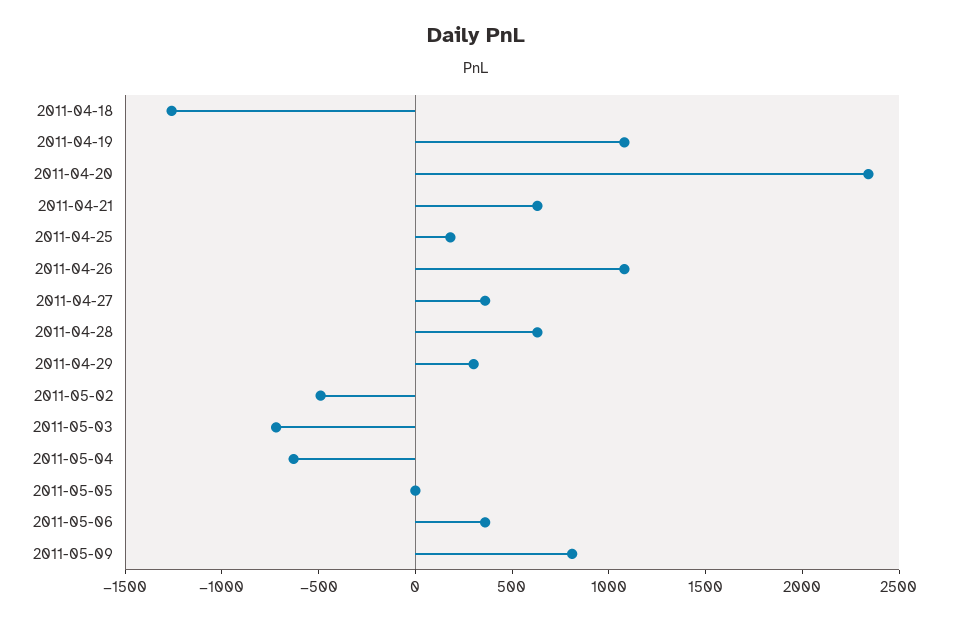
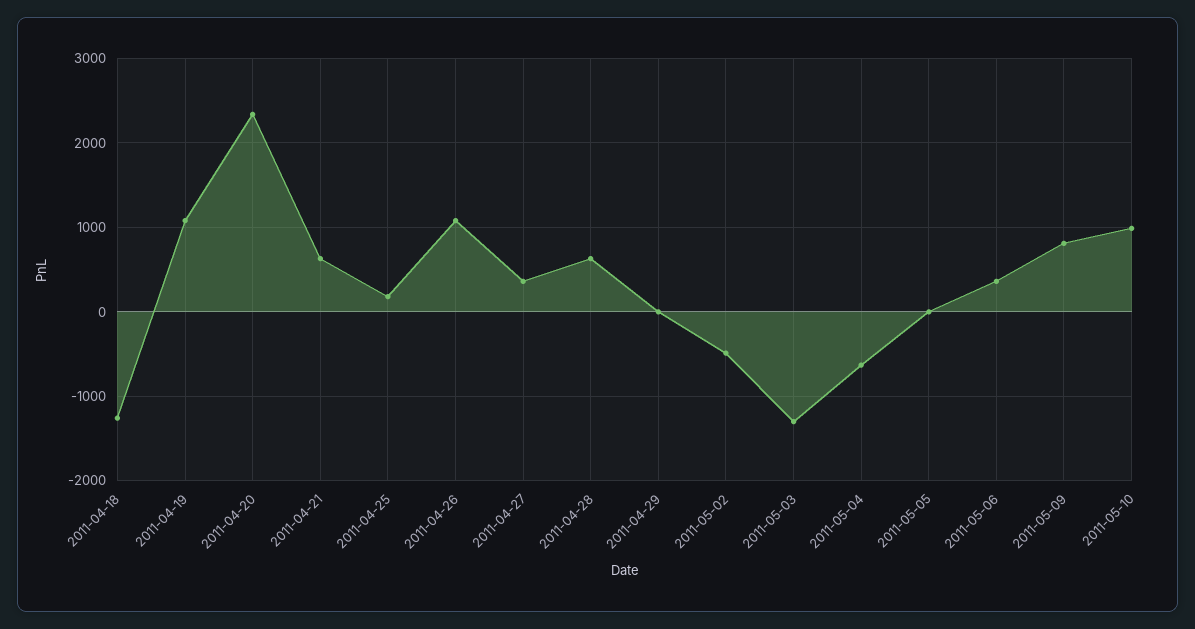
2011-04-29: 300 -> 0
2011-05-03: -700 -> -1300
2011-05-10: none -> 1000

